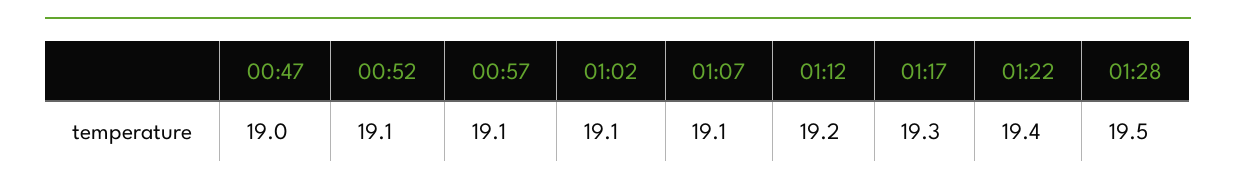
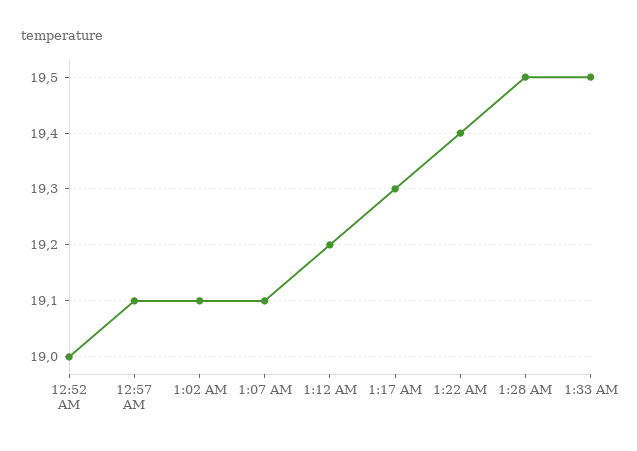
00:47: 19 -> none
00:52: 19.1 -> 19
1:33 AM: none -> 19.5

